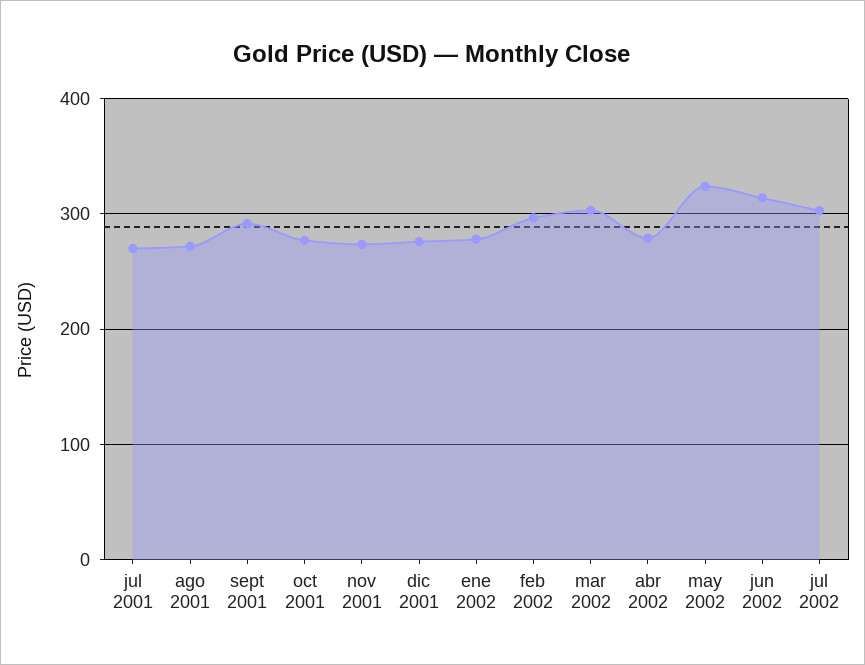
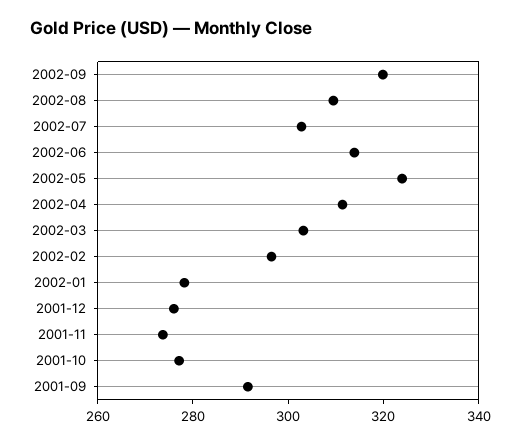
jul 2001: 270 -> none
ago 2001: 270 -> none
abr 2002: 280 -> 310
2002-09: none -> 320
2002-08: none -> 310

